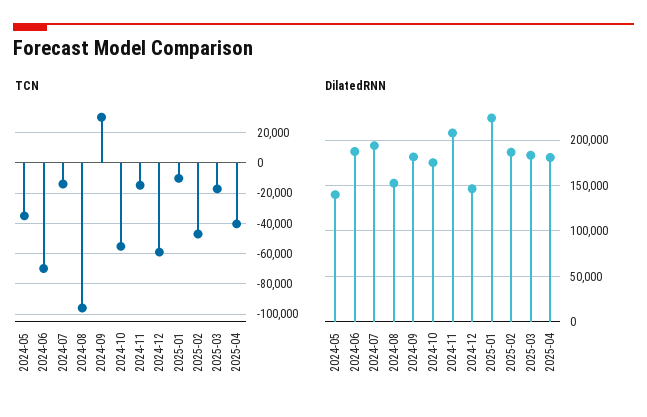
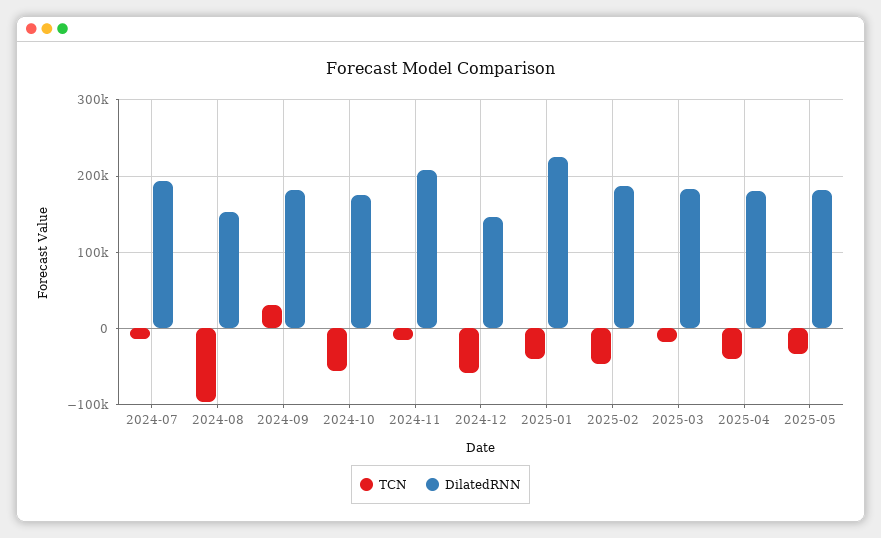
TCN, 2024-05: -35000 -> none
TCN, 2024-06: -70000 -> none
TCN, 2025-01: -10000 -> -40000
DilatedRNN, 2024-05: 140000 -> none
DilatedRNN, 2024-06: 190000 -> none
TCN, 2025-05: none -> -30000
DilatedRNN, 2025-05: none -> 180000

